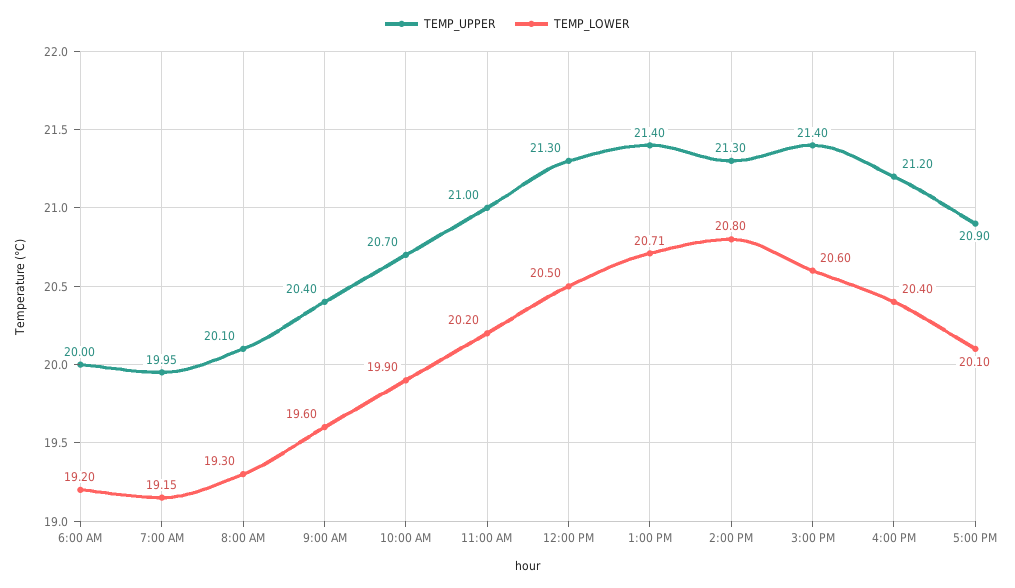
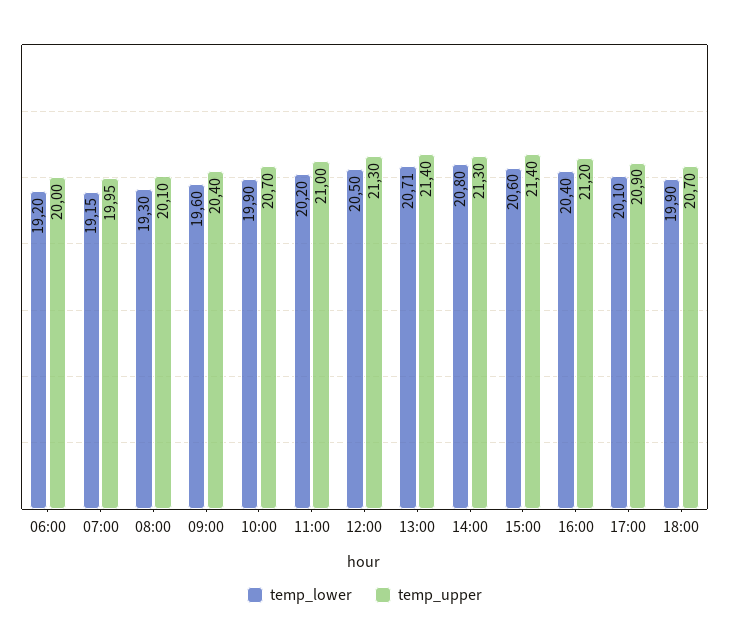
TEMP_LOWER, 18:00: none -> 19.9
TEMP_UPPER, 18:00: none -> 20.7

